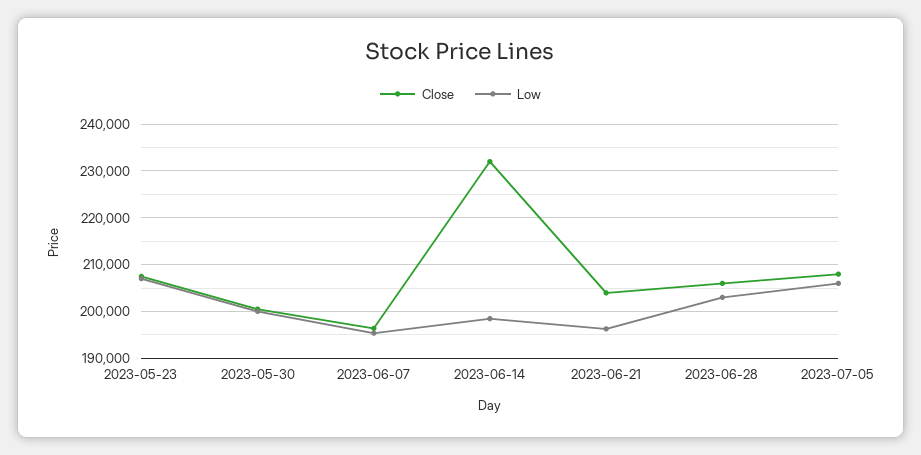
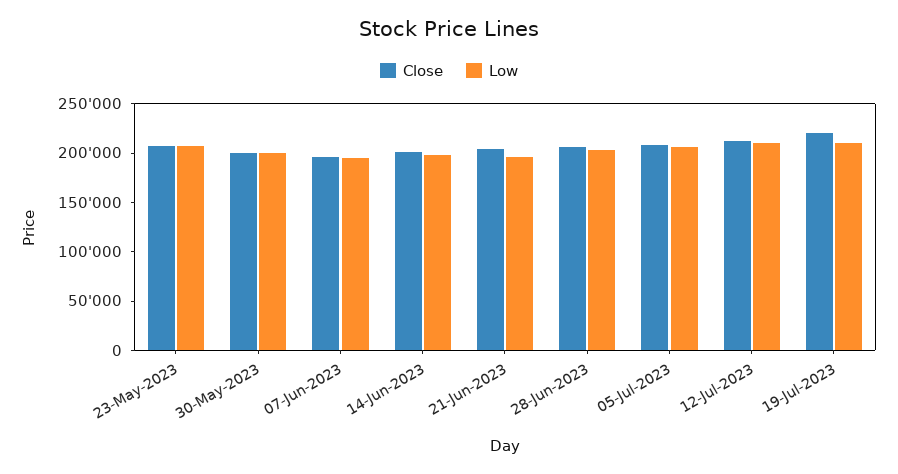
Close, 2023-06-14: 232000 -> 200000
Close, 12-Jul-2023: none -> 210000
Low, 12-Jul-2023: none -> 210000
Close, 19-Jul-2023: none -> 220000
Low, 19-Jul-2023: none -> 210000

